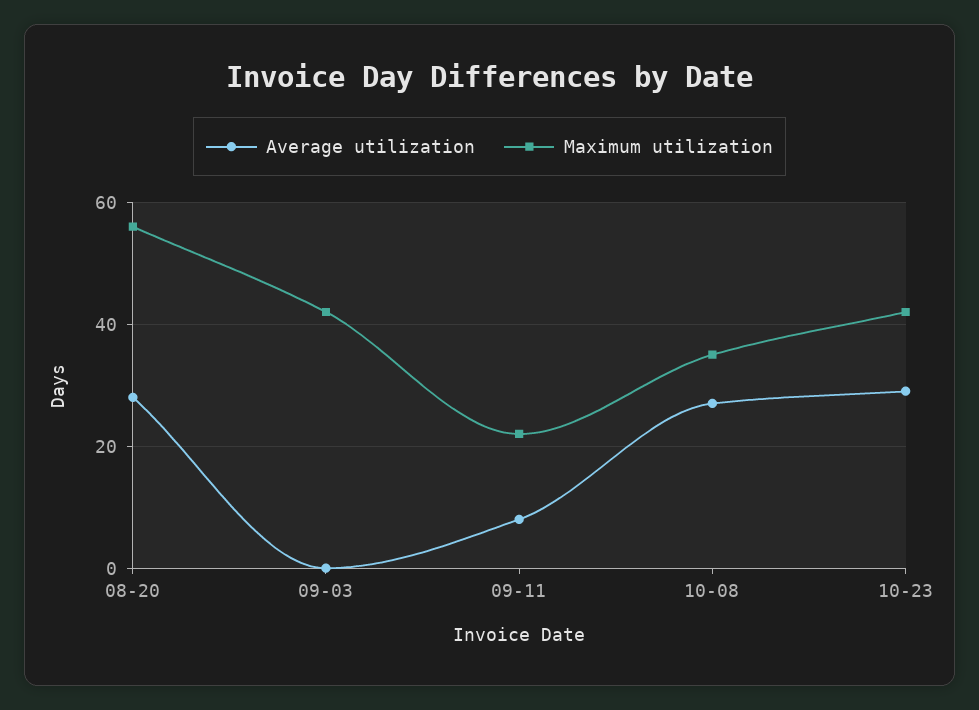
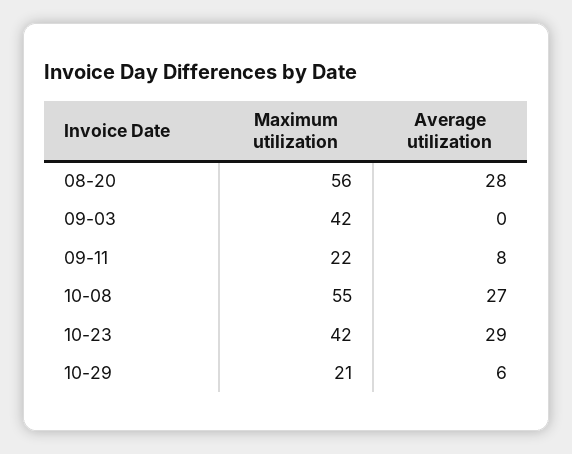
Maximum utilization, 10-08: 35 -> 55
Maximum utilization, 10-29: none -> 21
Average utilization, 10-29: none -> 6

